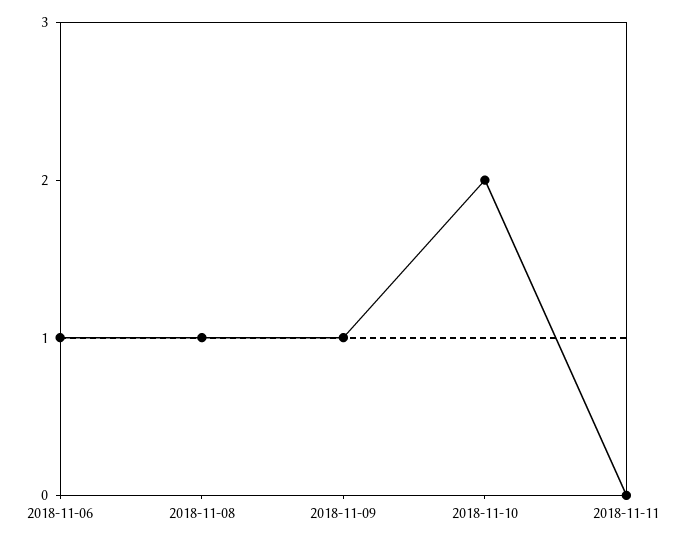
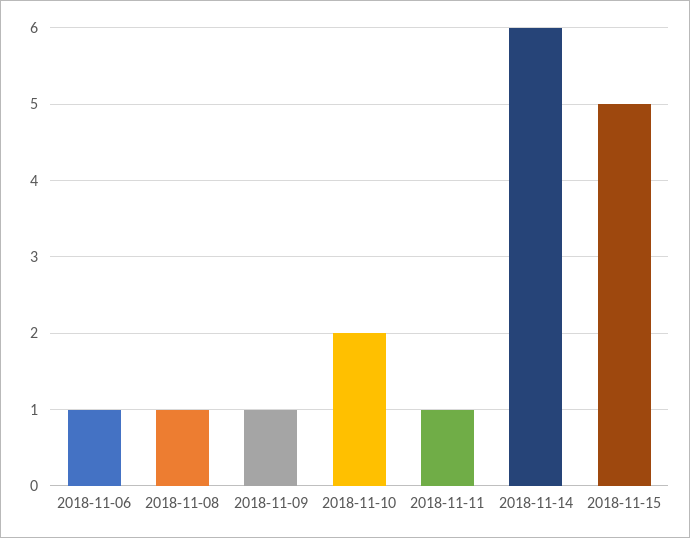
2018-11-11: 0 -> 1
2018-11-14: none -> 6
2018-11-15: none -> 5

